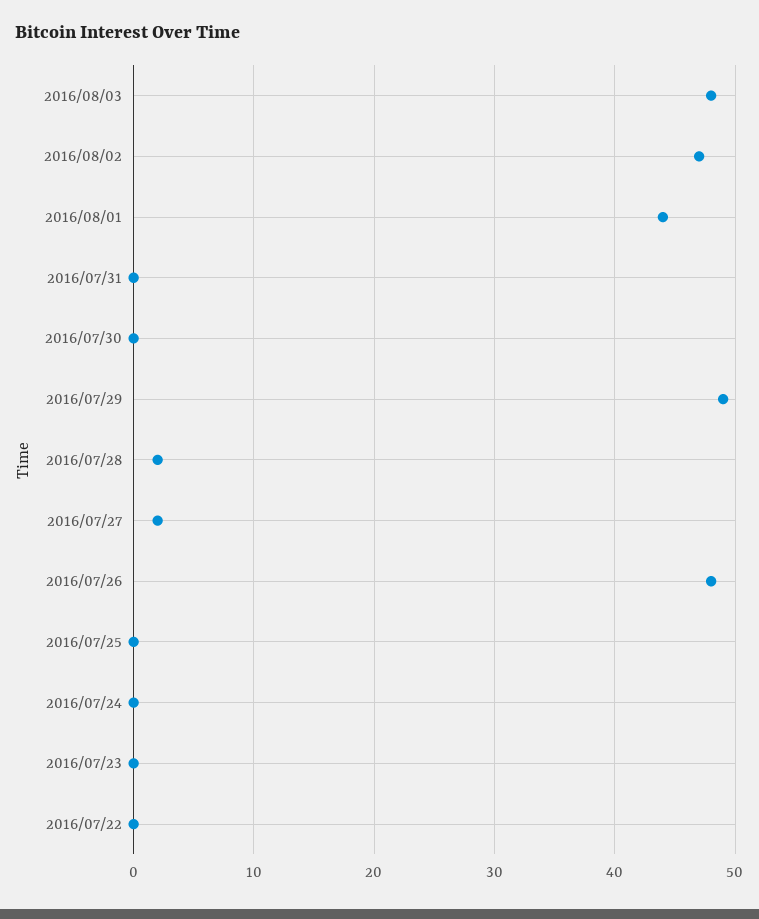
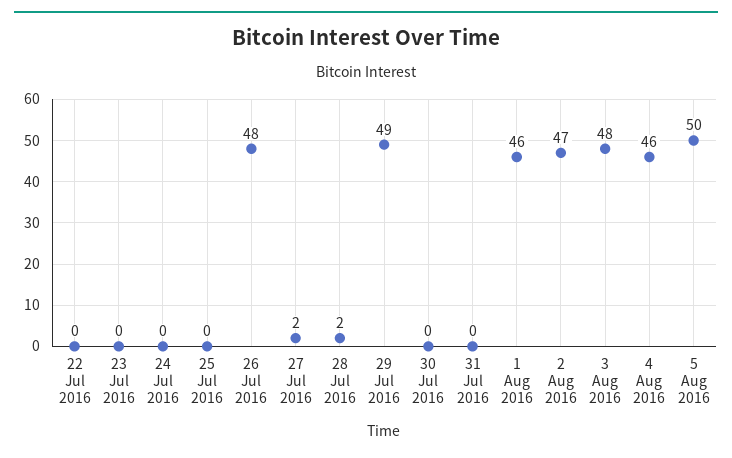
2016/08/01: 44 -> 46
4 Aug 2016: none -> 46
5 Aug 2016: none -> 50

